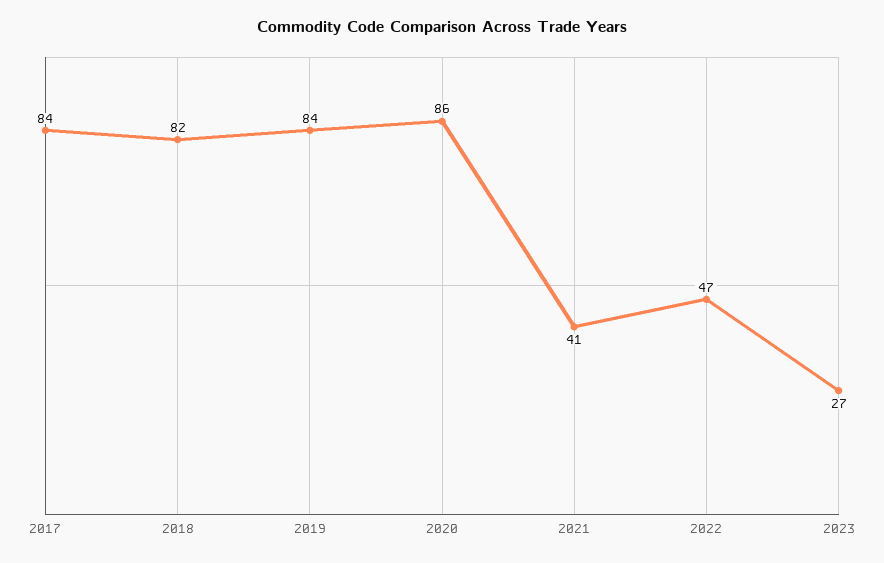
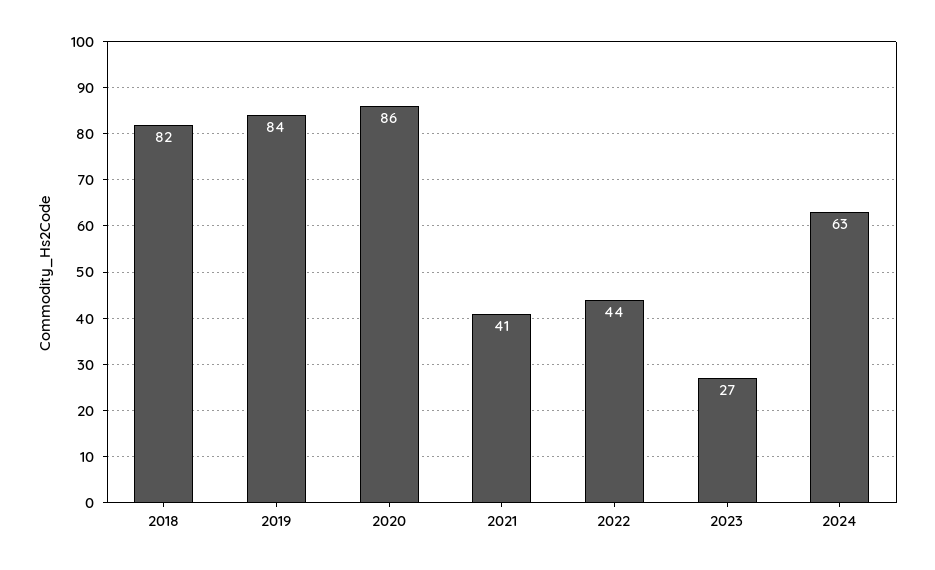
2017: 84 -> none
2022: 47 -> 44
2024: none -> 63

